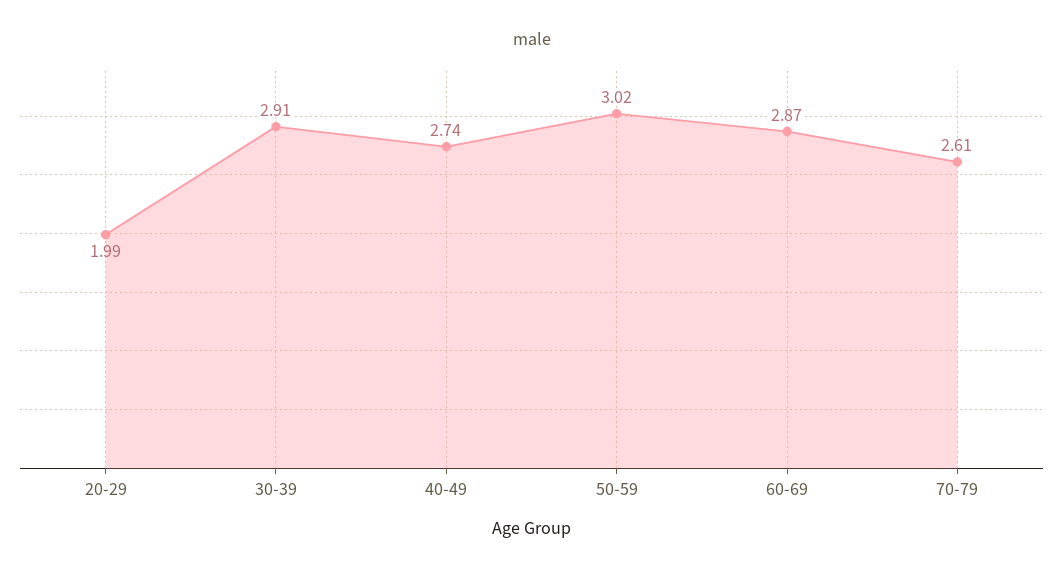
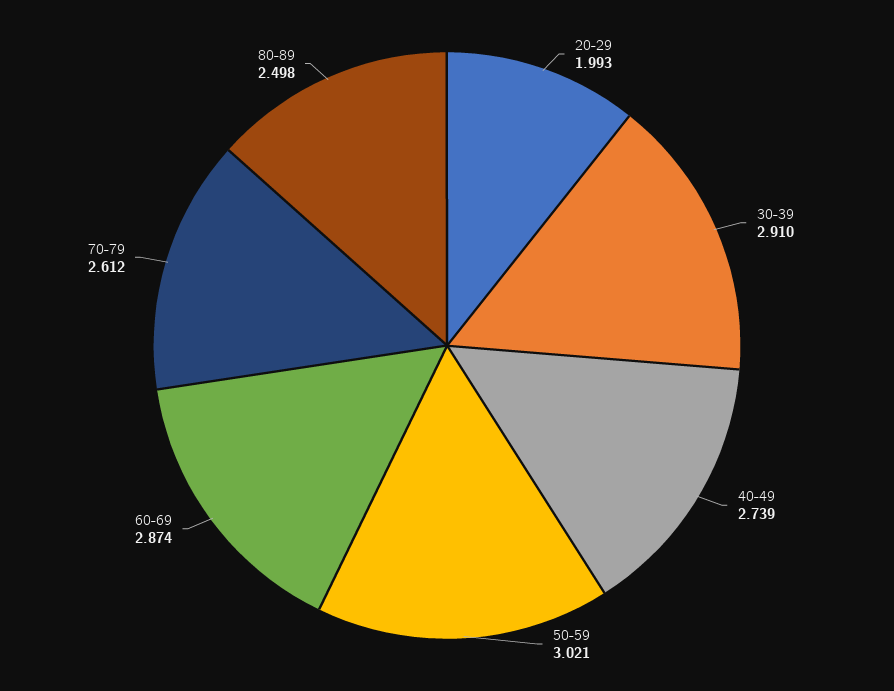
80-89: none -> 2.498

